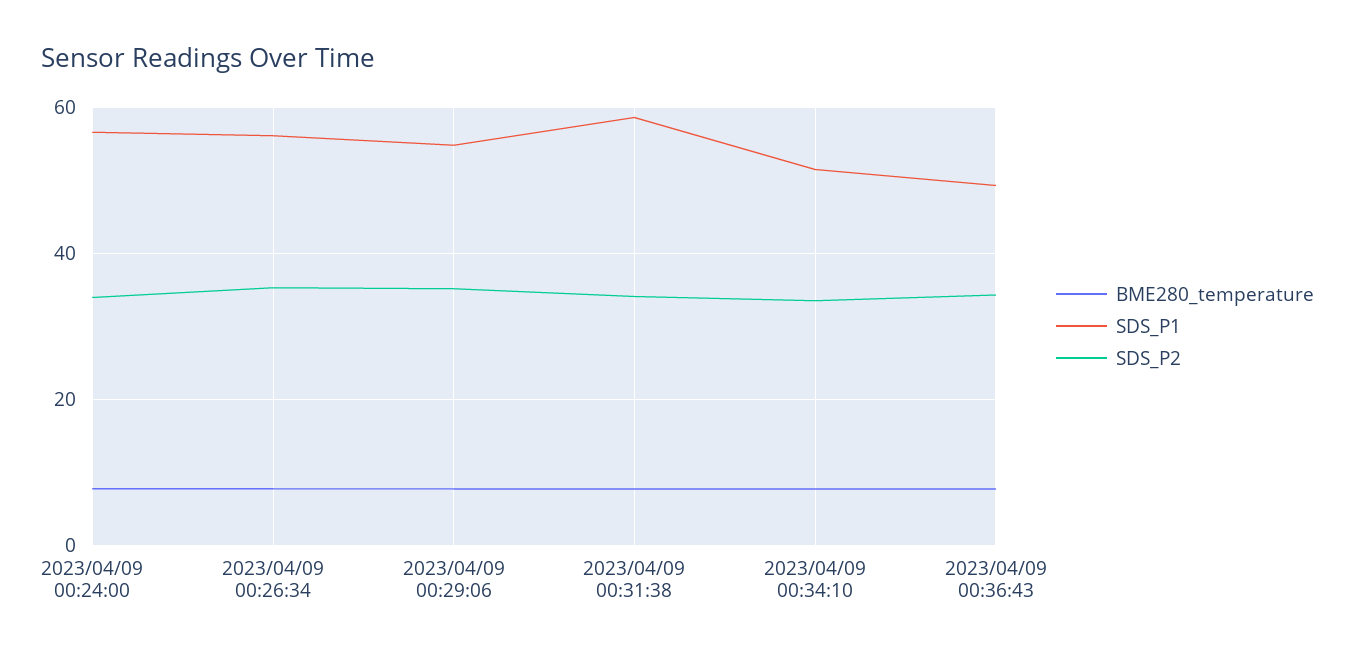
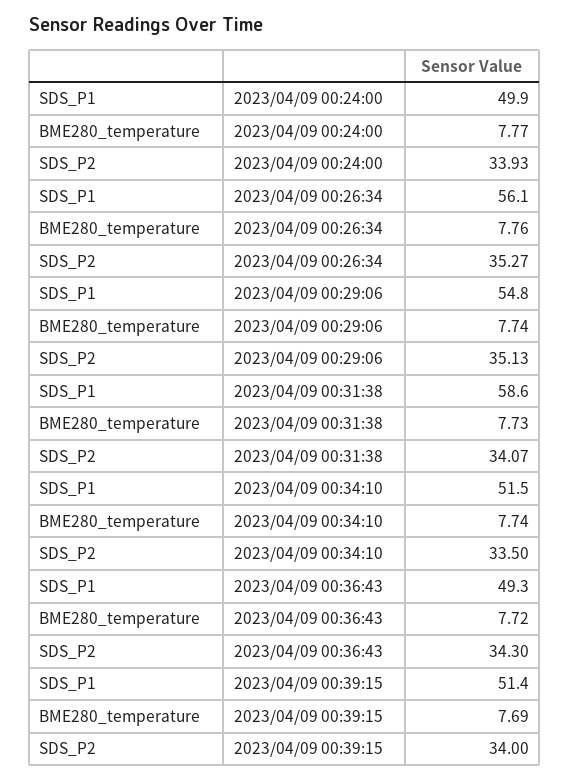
SDS_P1, 2023/04/09 00:24:00: 56 -> 49.9
SDS_P1, 2023/04/09 00:39:15: none -> 51.4
BME280_temperature, 2023/04/09 00:39:15: none -> 7.69
SDS_P2, 2023/04/09 00:39:15: none -> 34

